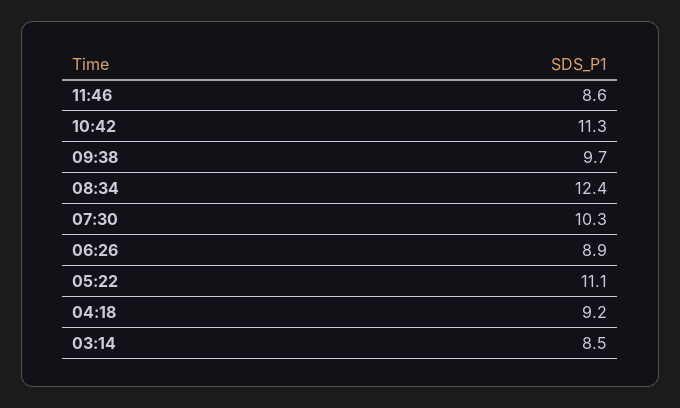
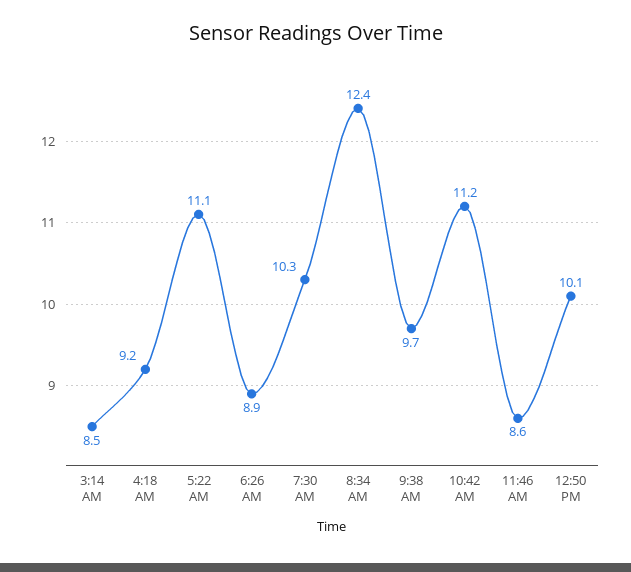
10:42: 11.3 -> 11.2
12:50 PM: none -> 10.1

